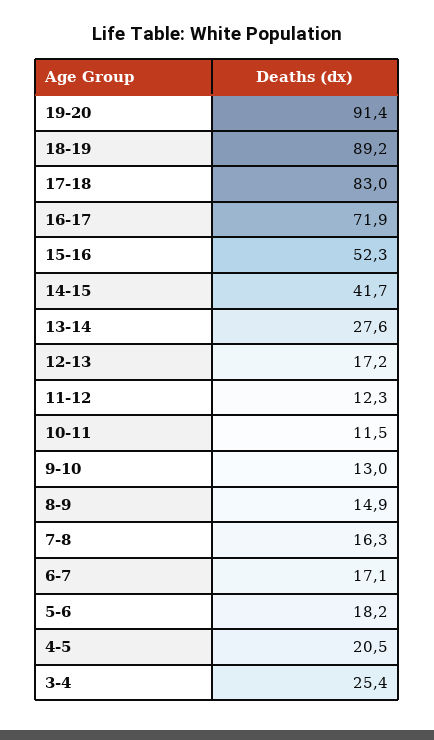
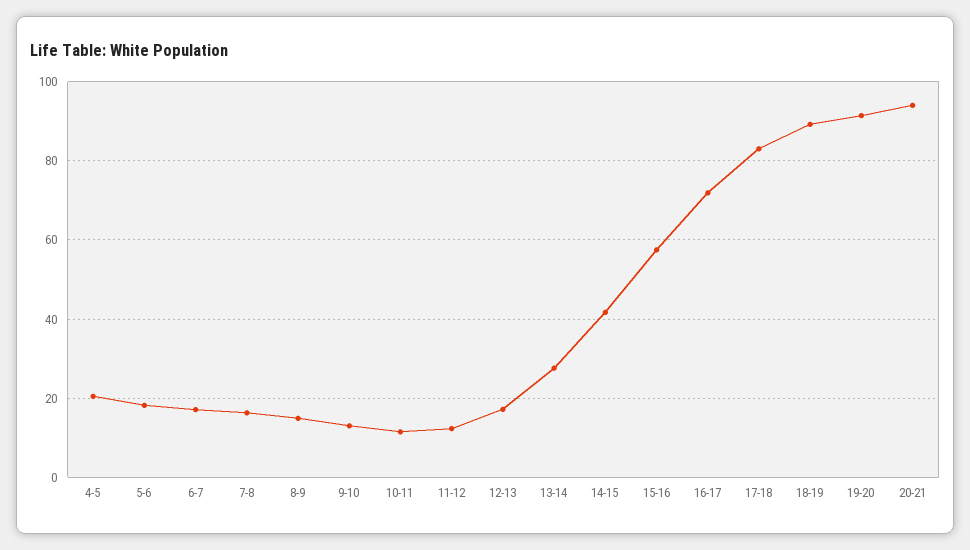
15-16: 52.3 -> 58
3-4: 25.4 -> none
20-21: none -> 94

